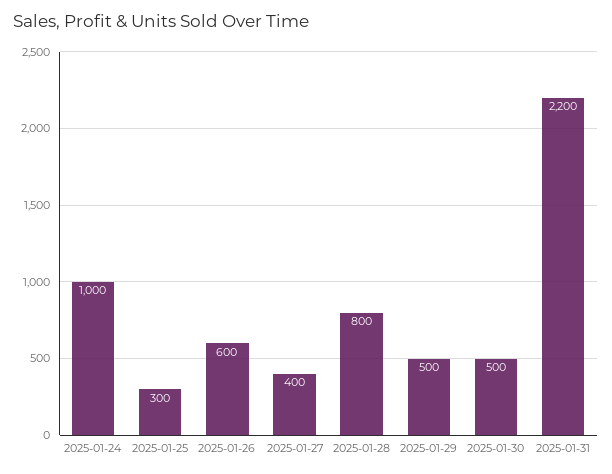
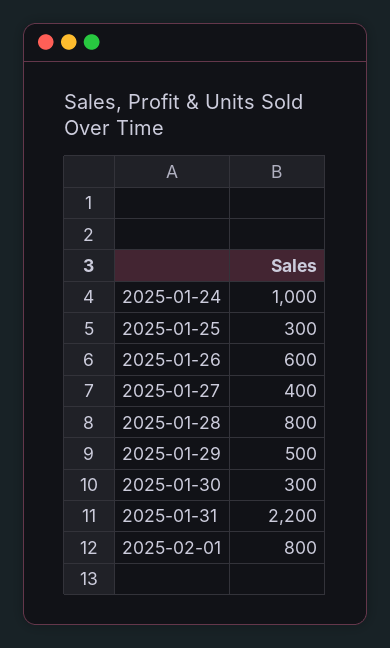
2025-01-30: 500 -> 300
2025-02-01: none -> 800

